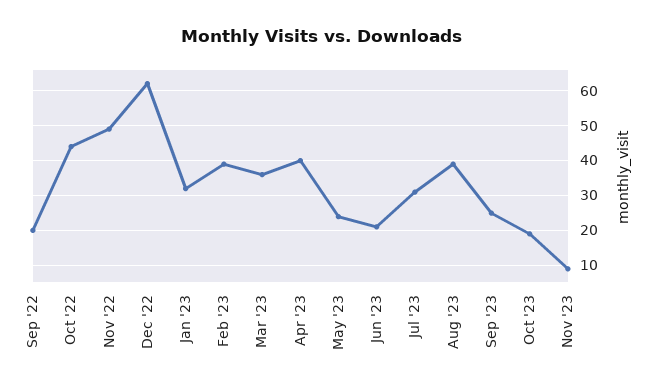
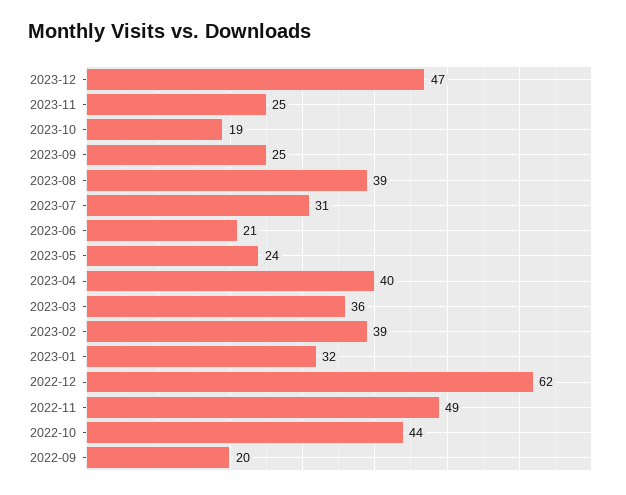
Nov '23: 10 -> 25
2023-12: none -> 47

